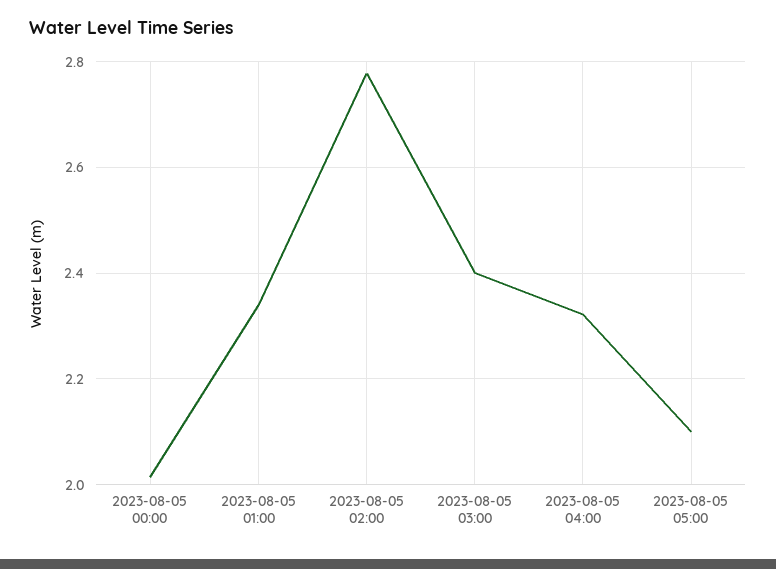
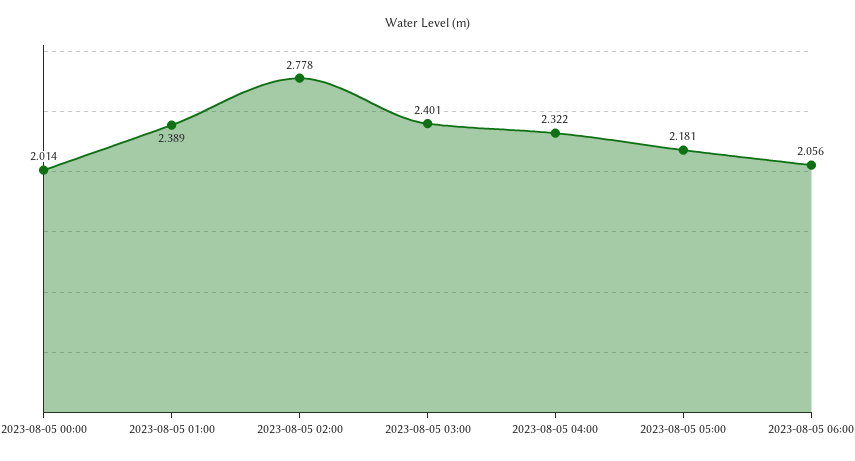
2023-08-05 01:00: 2.34 -> 2.389
2023-08-05 05:00: 2.1 -> 2.181
2023-08-05 06:00: none -> 2.056

